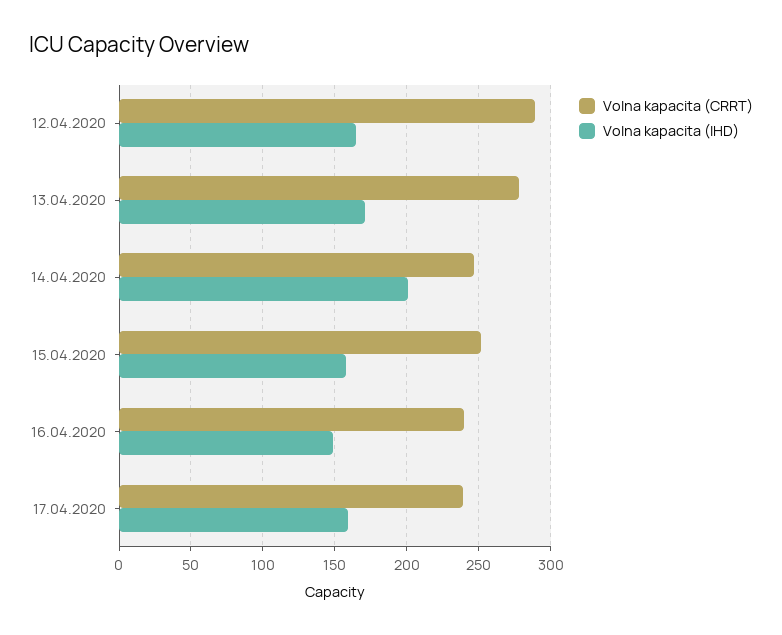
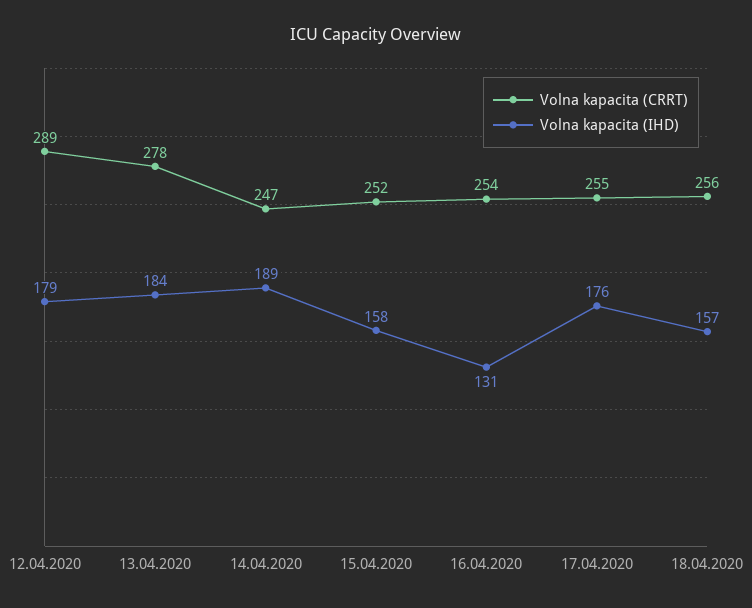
Volna kapacita (IHD), 12.04.2020: 165 -> 179
Volna kapacita (IHD), 13.04.2020: 170 -> 184
Volna kapacita (IHD), 14.04.2020: 200 -> 189
Volna kapacita (CRRT), 16.04.2020: 240 -> 254
Volna kapacita (IHD), 16.04.2020: 150 -> 131
Volna kapacita (CRRT), 17.04.2020: 240 -> 255
Volna kapacita (IHD), 17.04.2020: 160 -> 176
Volna kapacita (CRRT), 18.04.2020: none -> 256
Volna kapacita (IHD), 18.04.2020: none -> 157

